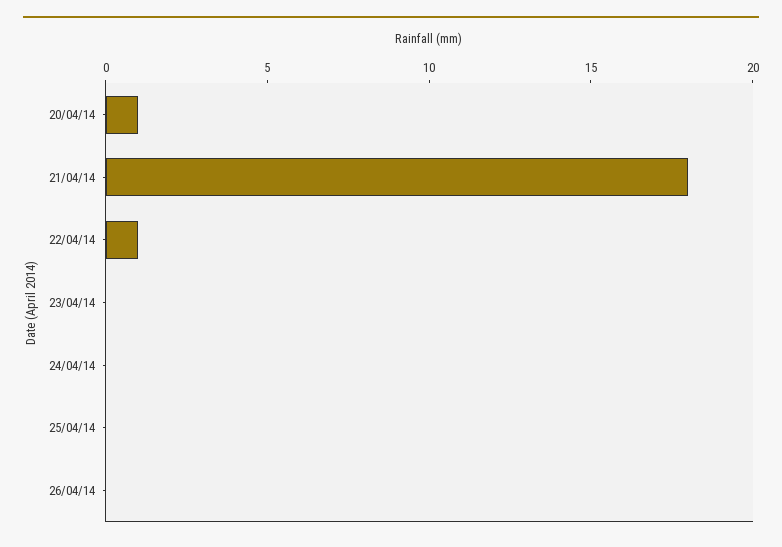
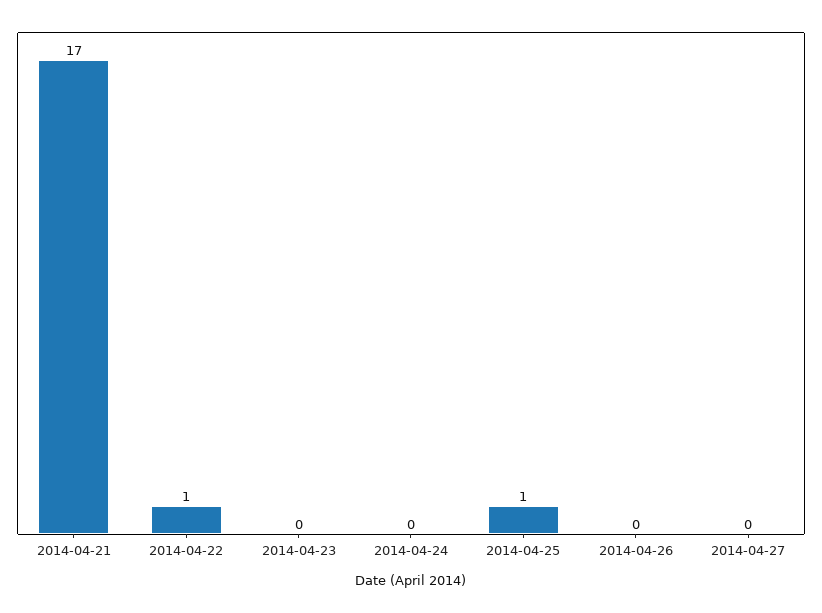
20/04/14: 1 -> none
21/04/14: 18 -> 17
25/04/14: 0 -> 1
2014-04-27: none -> 0

